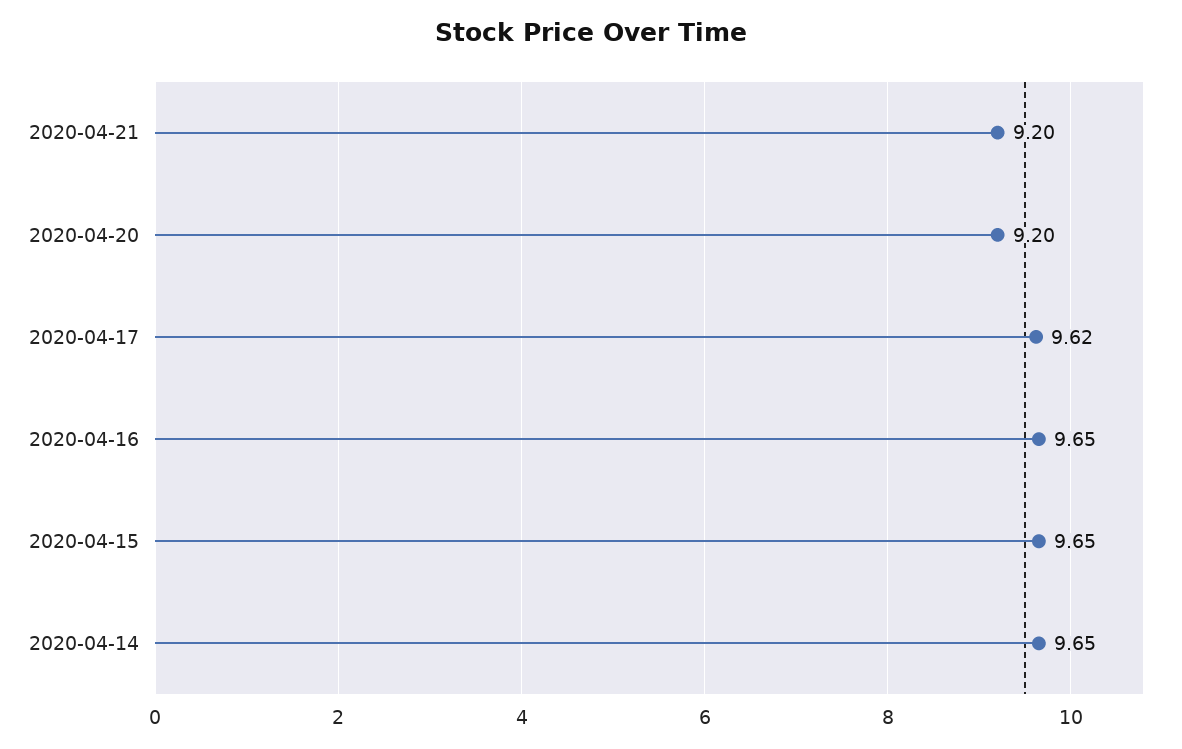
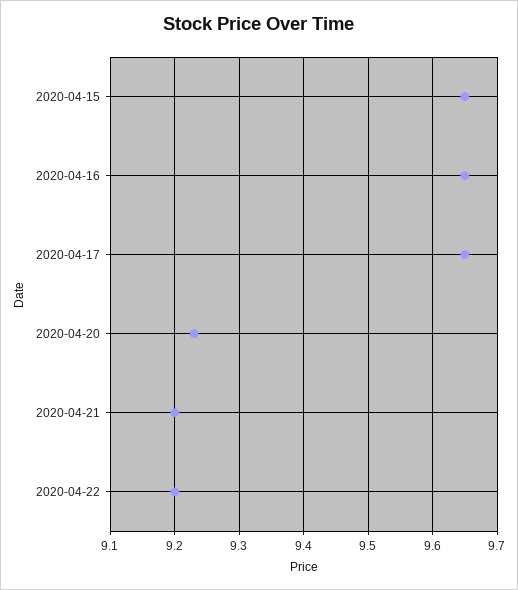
2020-04-20: 9.2 -> 9.23
2020-04-17: 9.62 -> 9.65
2020-04-14: 9.65 -> none
2020-04-22: none -> 9.2

